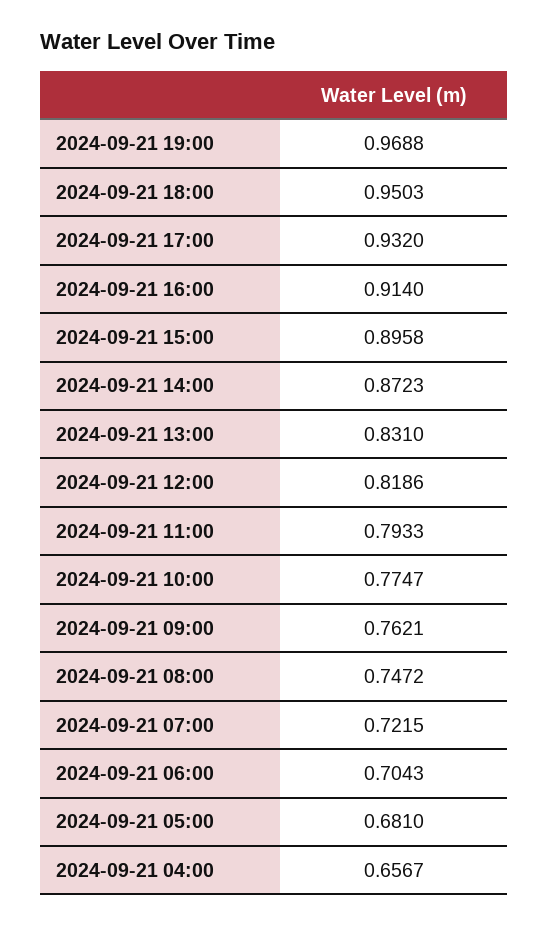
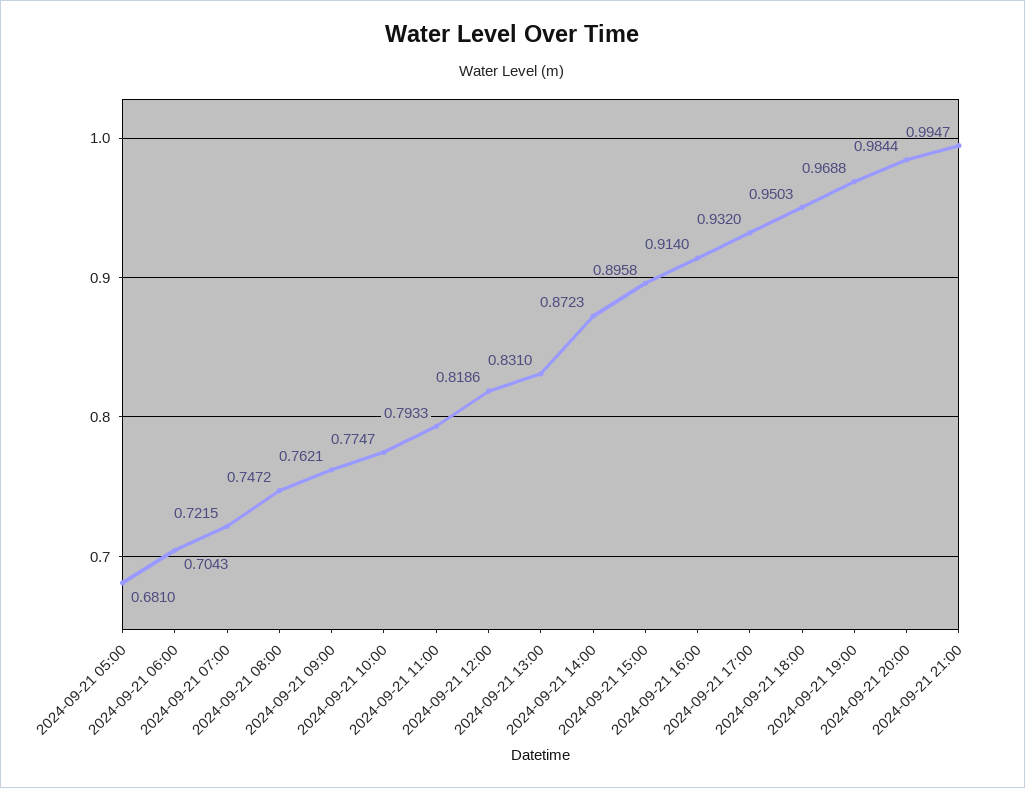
2024-09-21 04:00: 0.6567 -> none
2024-09-21 20:00: none -> 0.9844
2024-09-21 21:00: none -> 0.9947

